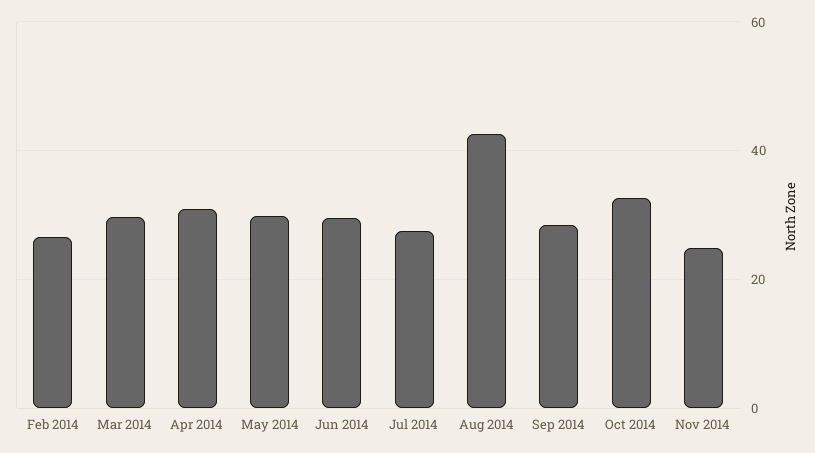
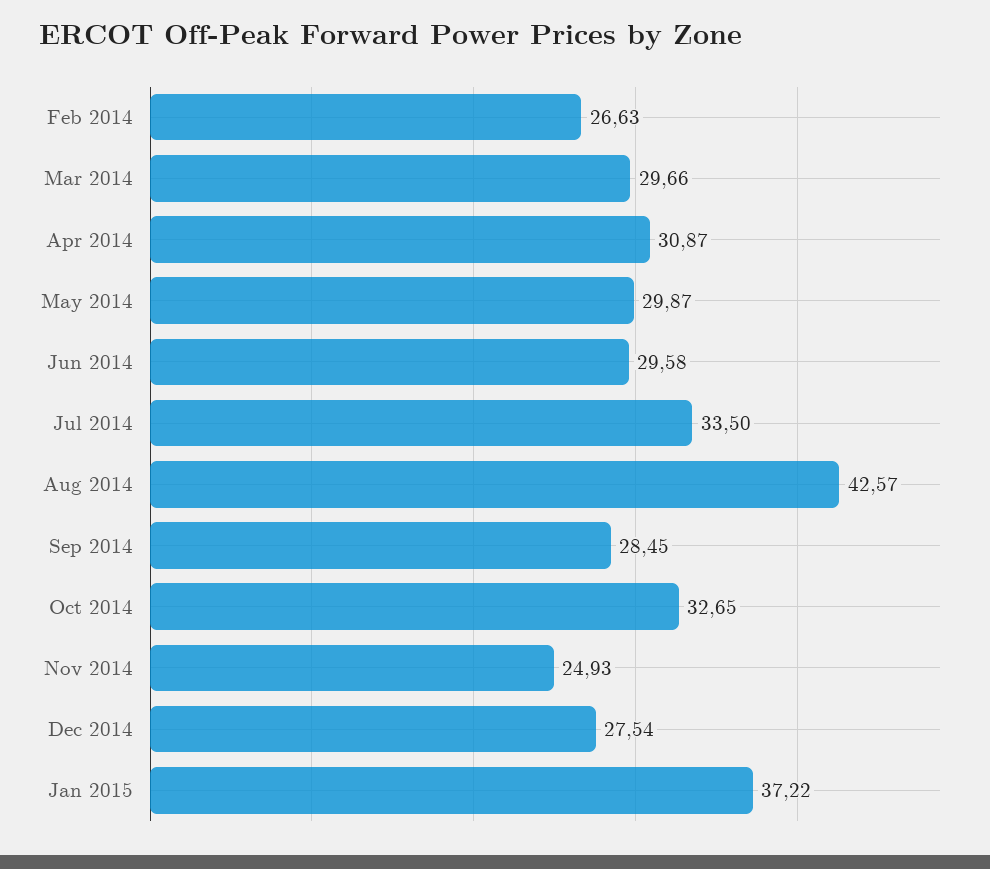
Jul 2014: 28 -> 33.5
Dec 2014: none -> 27.54
Jan 2015: none -> 37.22

